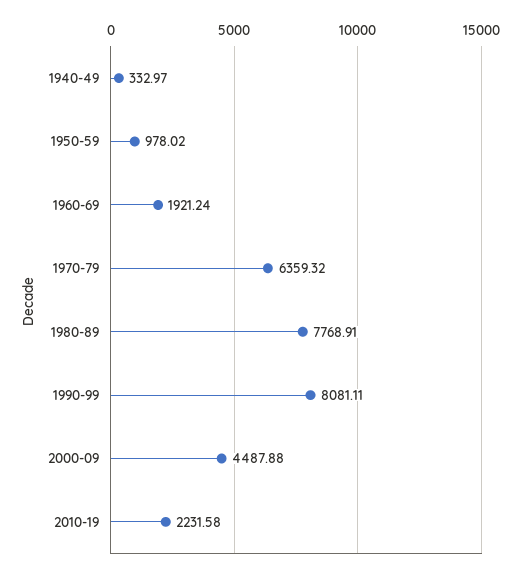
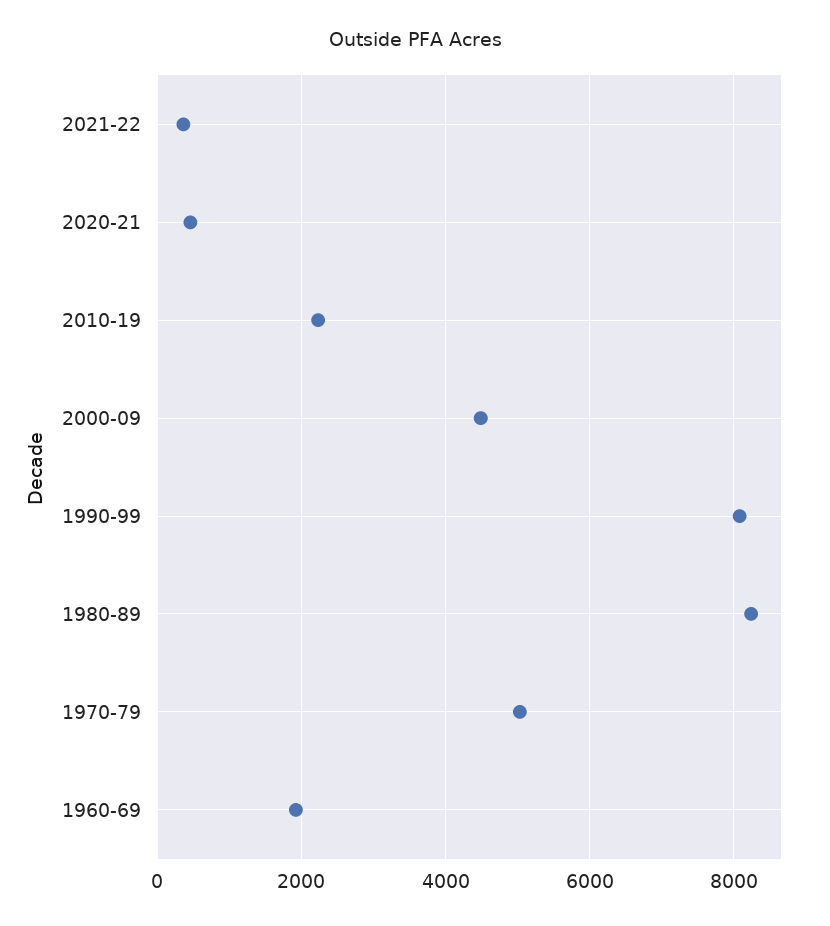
1940-49: 332.97 -> none
1950-59: 978.02 -> none
1970-79: 6359.32 -> 5000
1980-89: 7768.91 -> 8200
2021-22: none -> 400
2020-21: none -> 400

